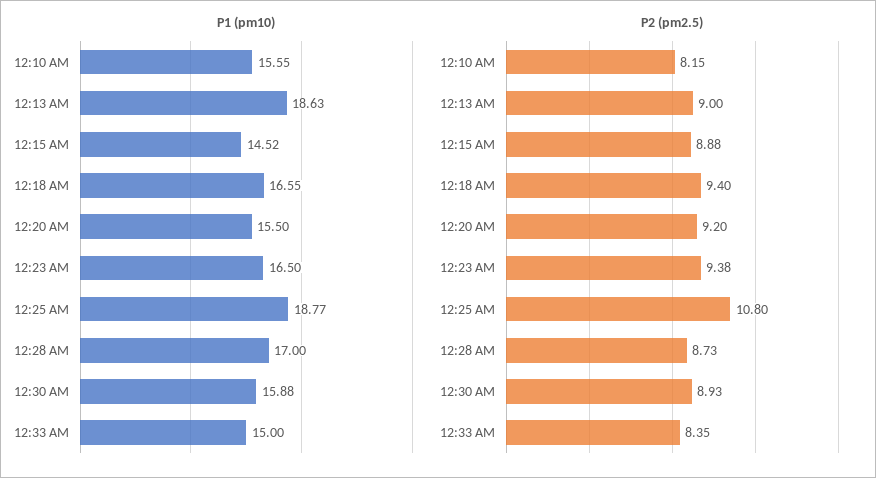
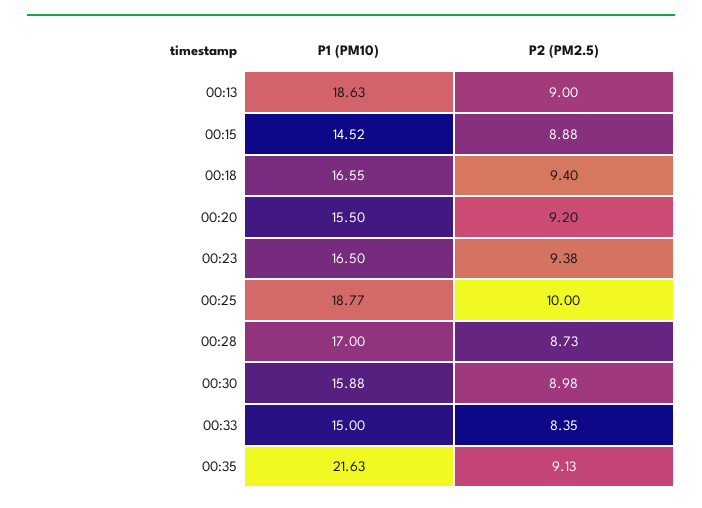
P1 (pm10), 12:10 AM: 15.55 -> none
P2 (pm2.5), 12:10 AM: 8.15 -> none
P2 (pm2.5), 12:25 AM: 10.8 -> 10
P2 (pm2.5), 12:30 AM: 8.93 -> 8.98
P1 (pm10), 00:35: none -> 21.63
P2 (pm2.5), 00:35: none -> 9.13

